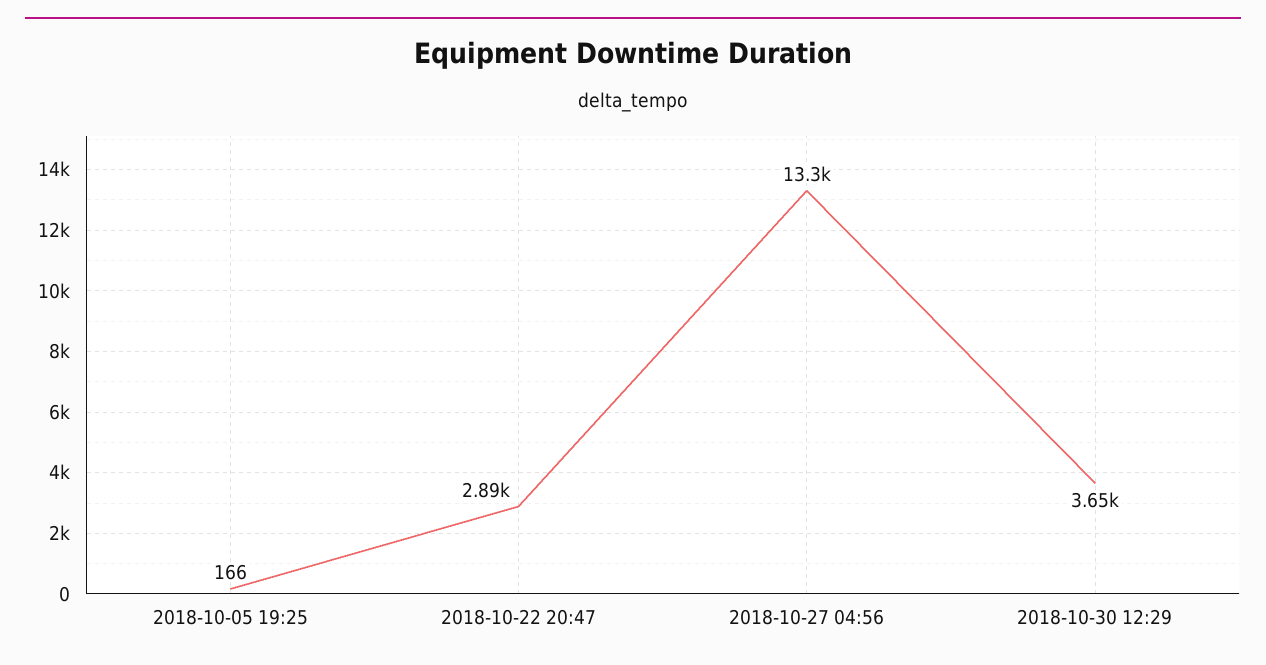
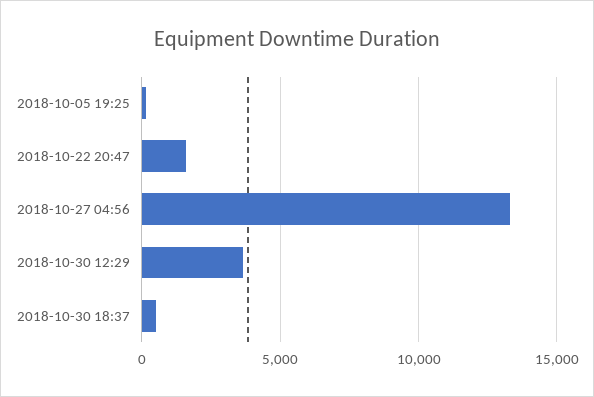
2018-10-22 20:47: 2890 -> 1500
2018-10-30 18:37: none -> 500

